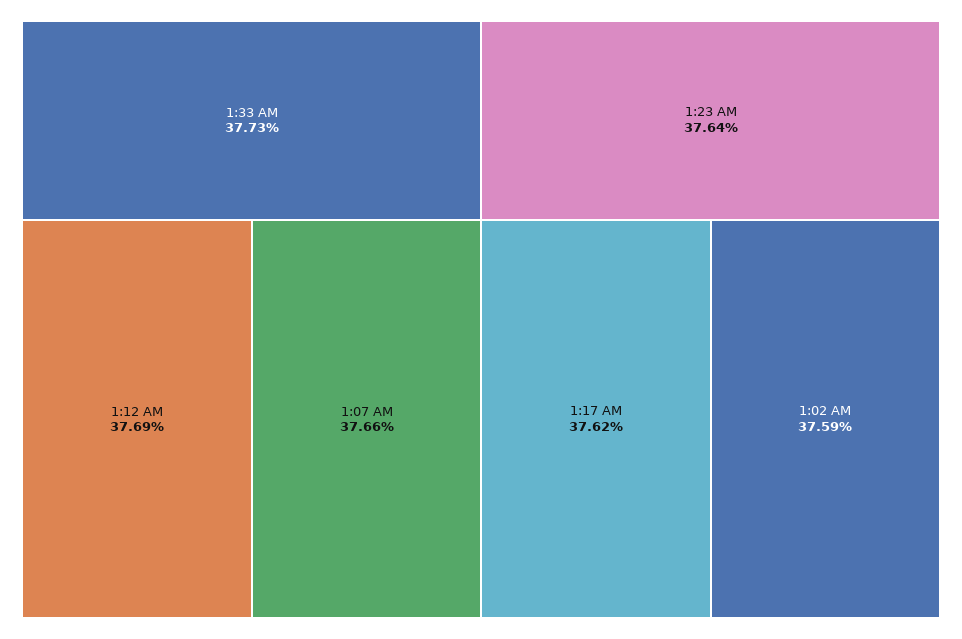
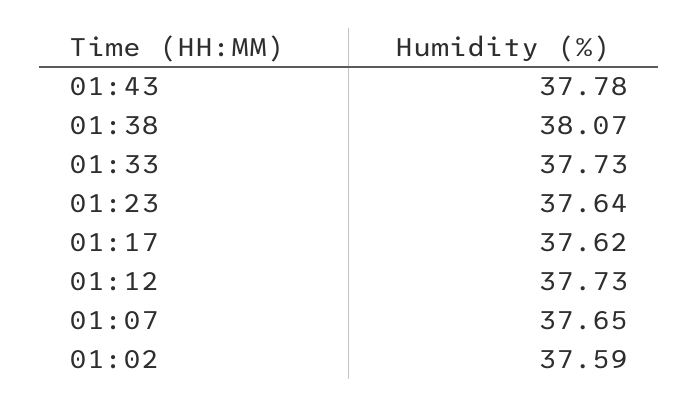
1:12 AM: 37.69 -> 37.73
1:07 AM: 37.66 -> 37.65
01:43: none -> 37.78
01:38: none -> 38.07

